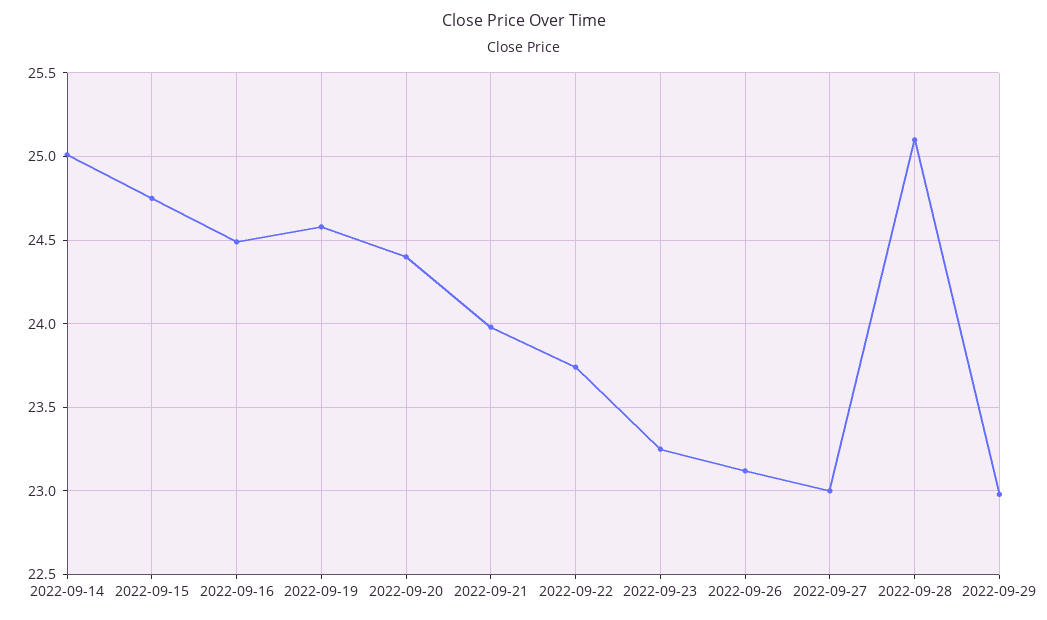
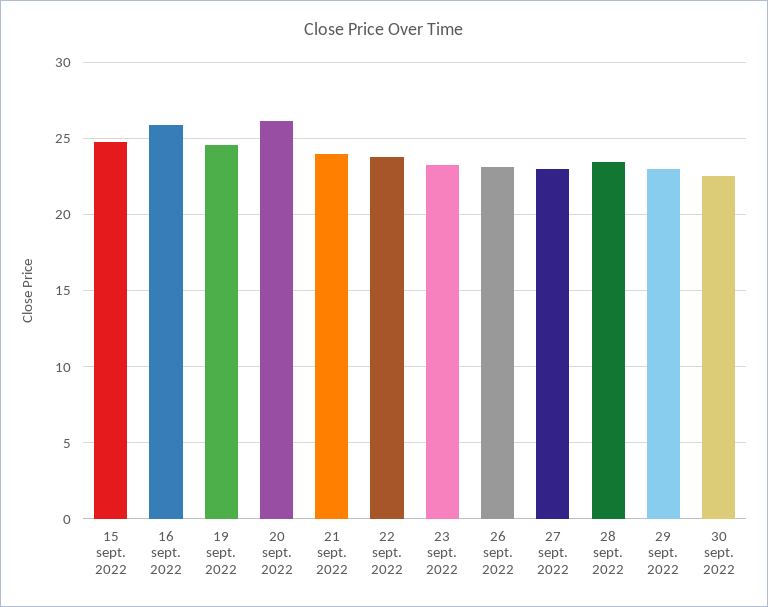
2022-09-14: 25 -> none
2022-09-16: 24.5 -> 26
2022-09-20: 24.4 -> 26
2022-09-28: 25.1 -> 23.5
30 sept. 2022: none -> 22.5

